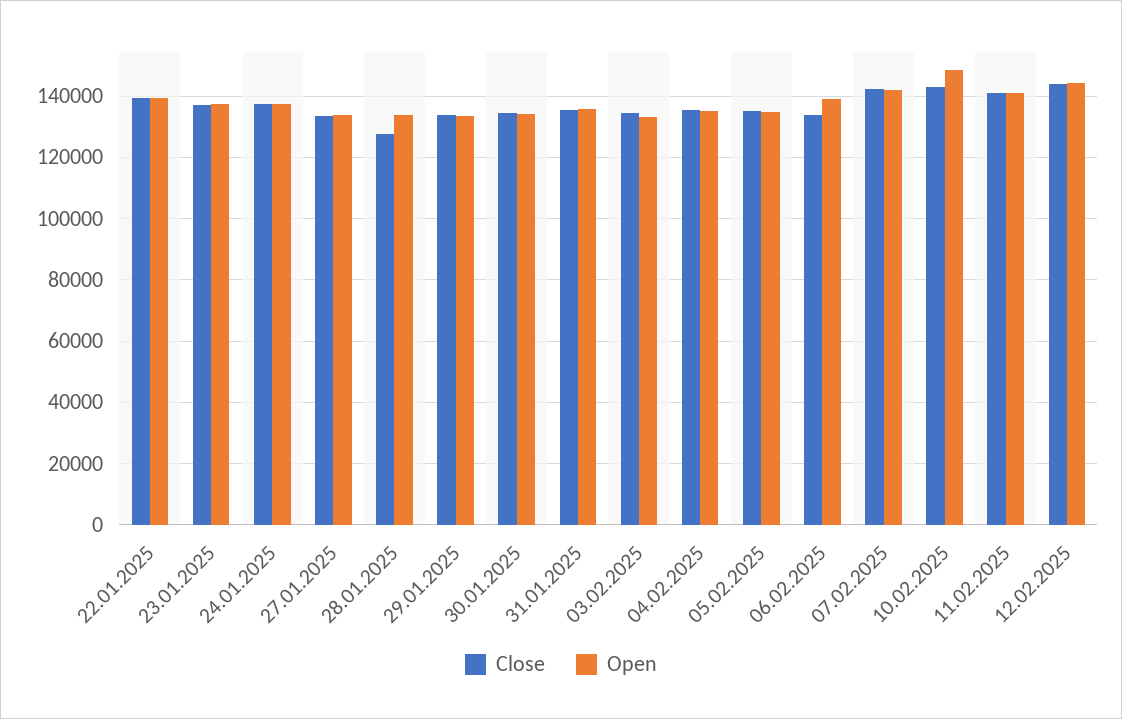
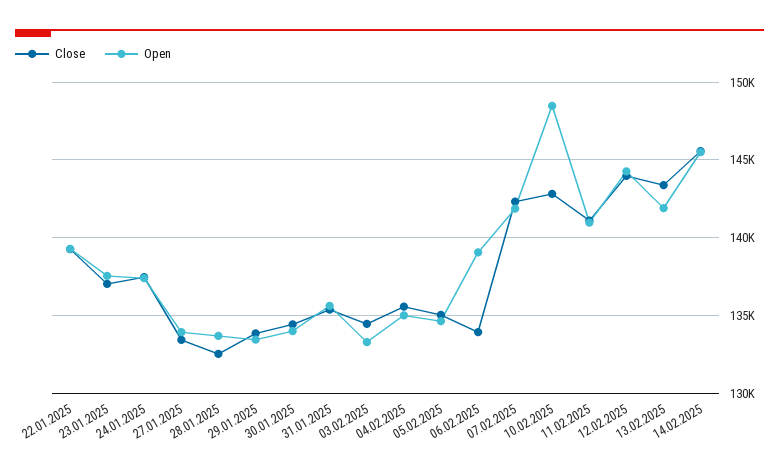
Close, 28.01.2025: 128000 -> 132500
Close, 13.02.2025: none -> 143500
Open, 13.02.2025: none -> 142000
Close, 14.02.2025: none -> 145500
Open, 14.02.2025: none -> 145500

